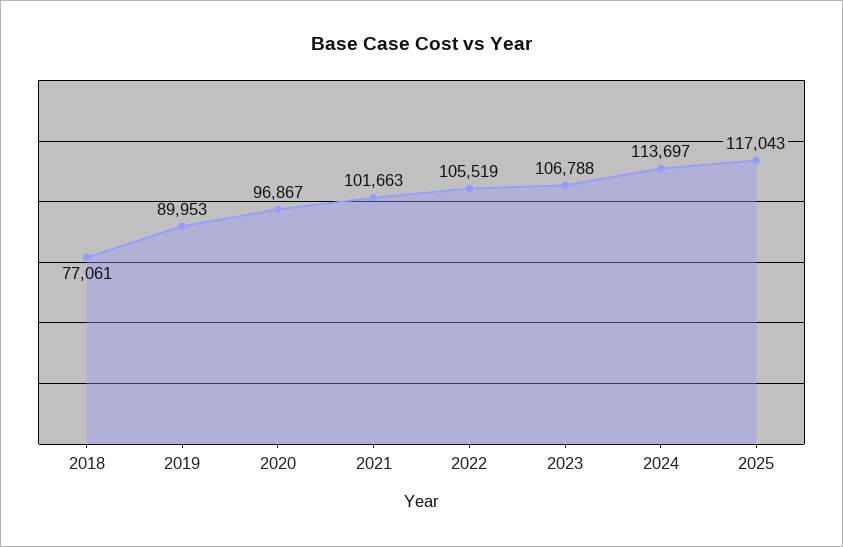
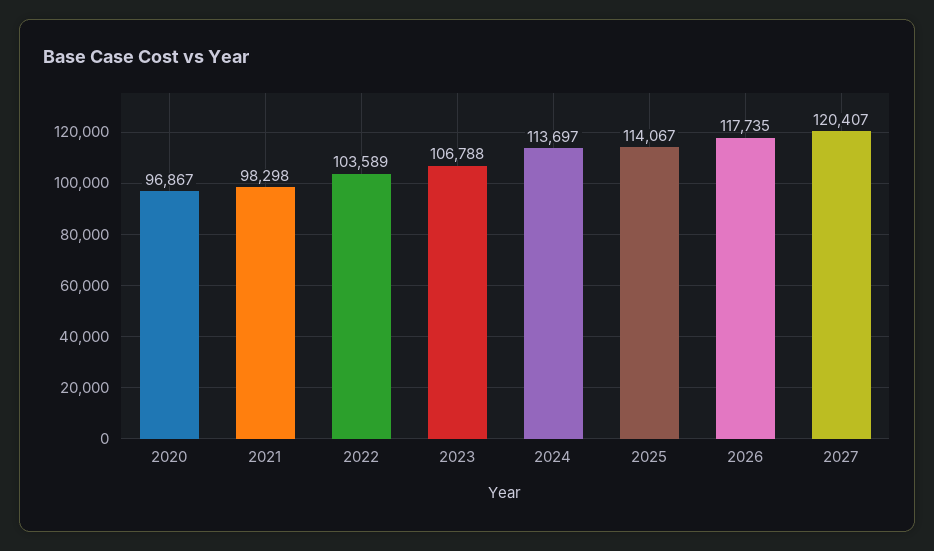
2018: 77061 -> none
2019: 89953 -> none
2021: 101663 -> 98298
2022: 105519 -> 103589
2025: 117043 -> 114067
2026: none -> 117735
2027: none -> 120407

